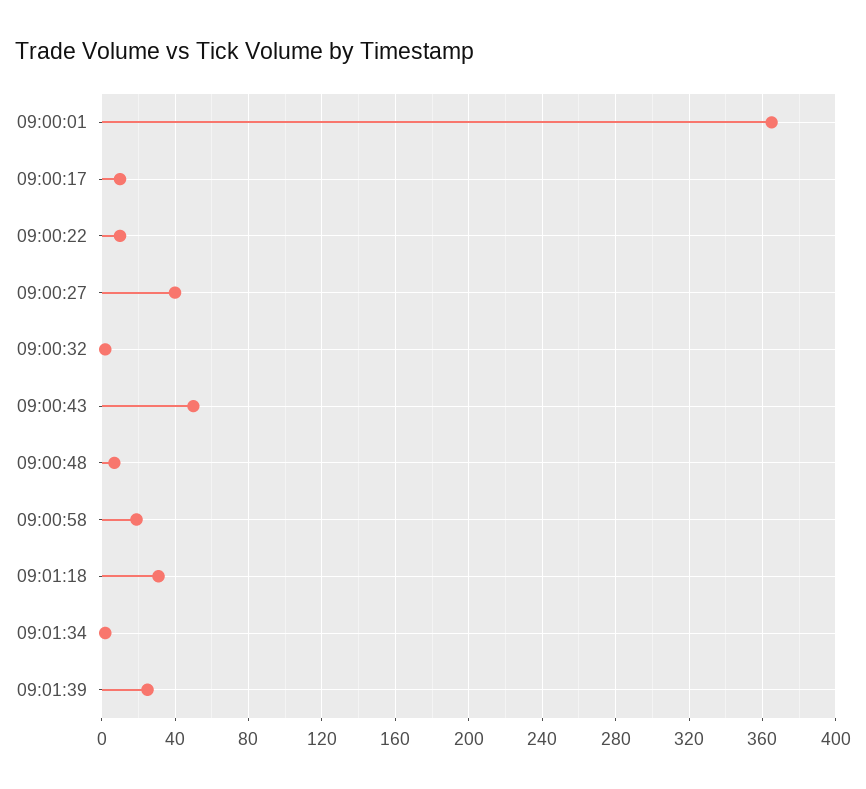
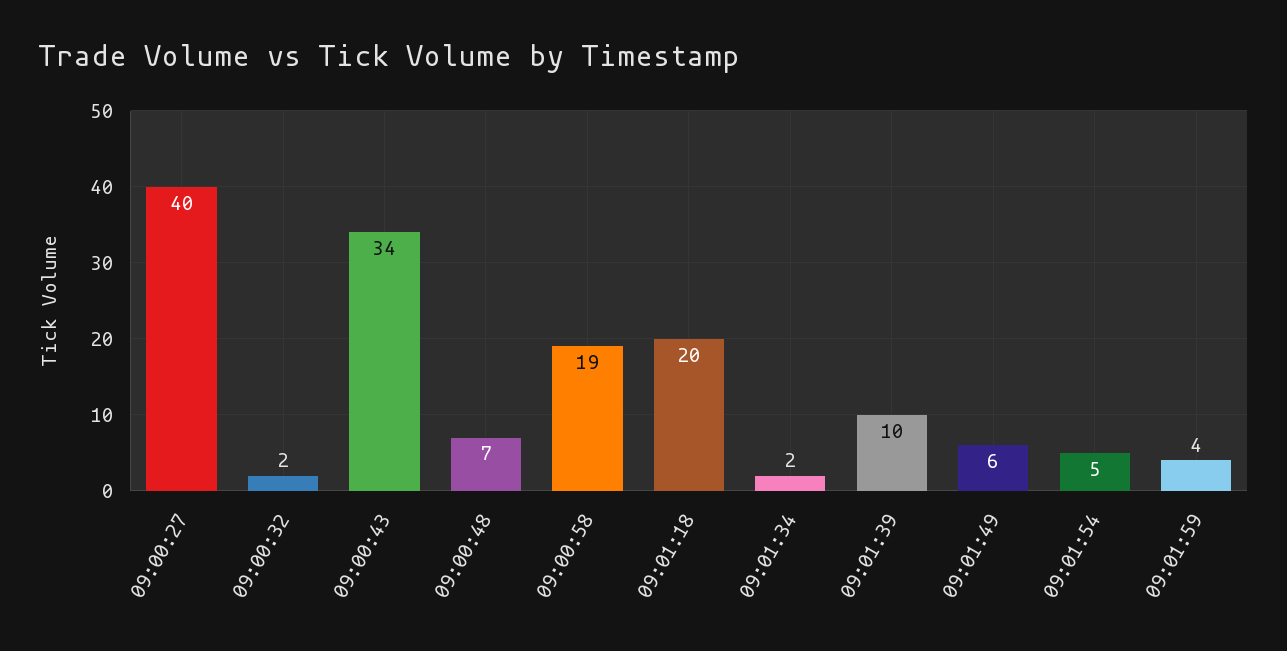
09:00:01: 365 -> none
09:00:17: 10 -> none
09:00:22: 10 -> none
09:00:43: 50 -> 34
09:01:18: 30 -> 20
09:01:39: 25 -> 10
09:01:49: none -> 6
09:01:54: none -> 5
09:01:59: none -> 4

